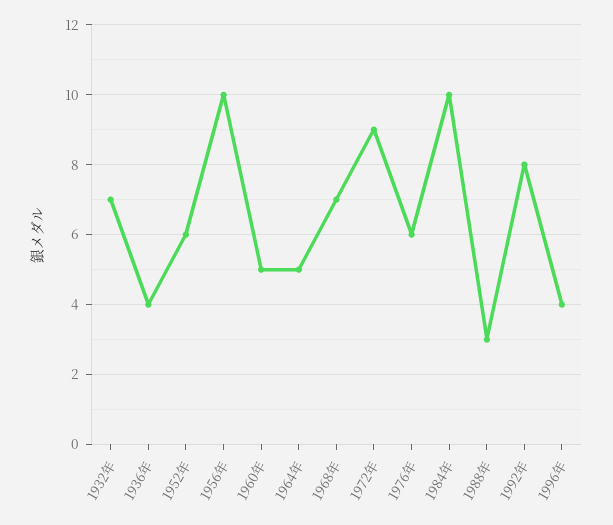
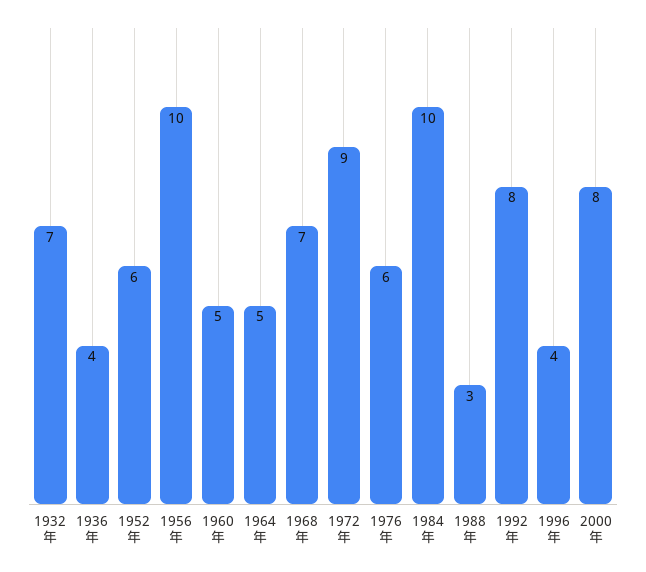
2000年: none -> 8

